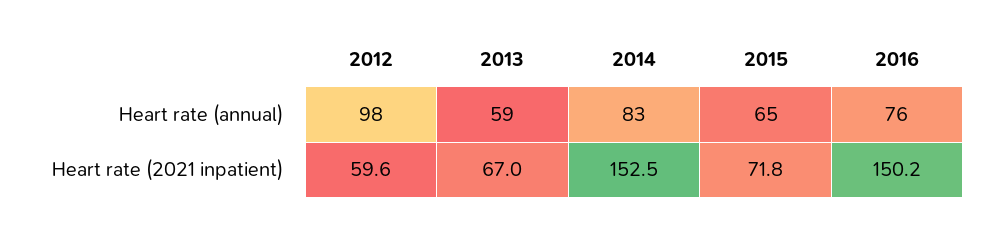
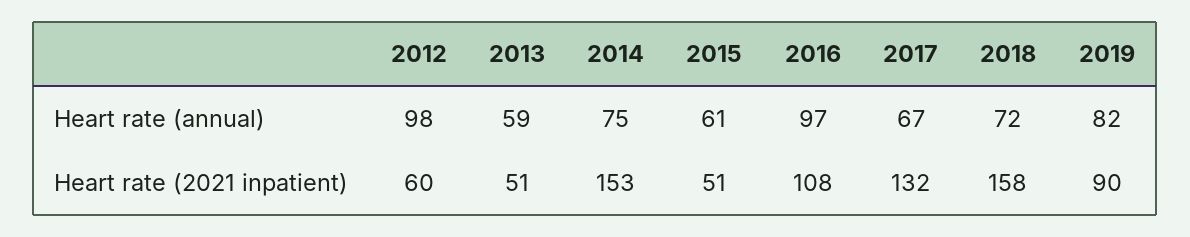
2014, Heart rate (annual): 83 -> 75
2015, Heart rate (annual): 65 -> 61
2016, Heart rate (annual): 76 -> 97
2013, Heart rate (2021 inpatient): 67 -> 51
2015, Heart rate (2021 inpatient): 71.8 -> 51
2016, Heart rate (2021 inpatient): 150.2 -> 108
2017, Heart rate (annual): none -> 67
2018, Heart rate (annual): none -> 72
2019, Heart rate (annual): none -> 82
2017, Heart rate (2021 inpatient): none -> 132
2018, Heart rate (2021 inpatient): none -> 158
2019, Heart rate (2021 inpatient): none -> 90

